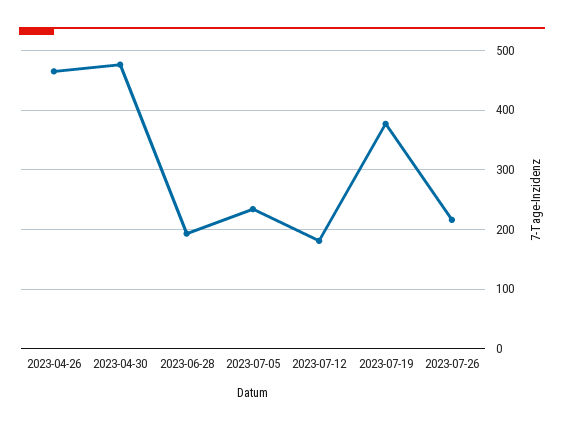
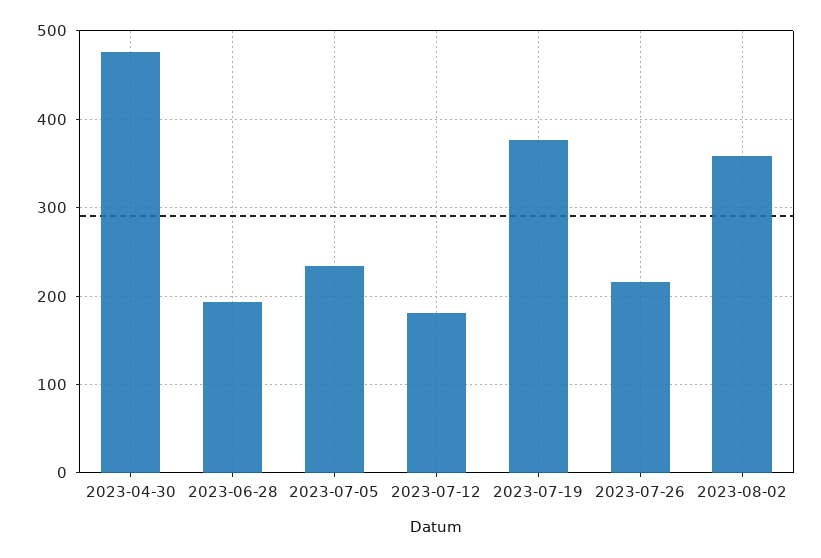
2023-04-26: 460 -> none
2023-08-02: none -> 360

